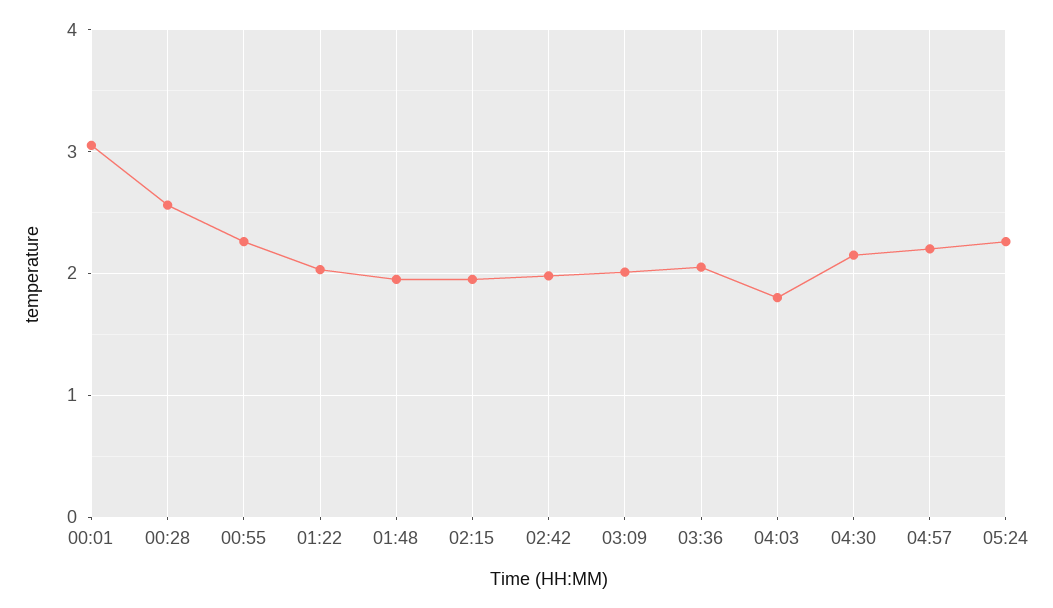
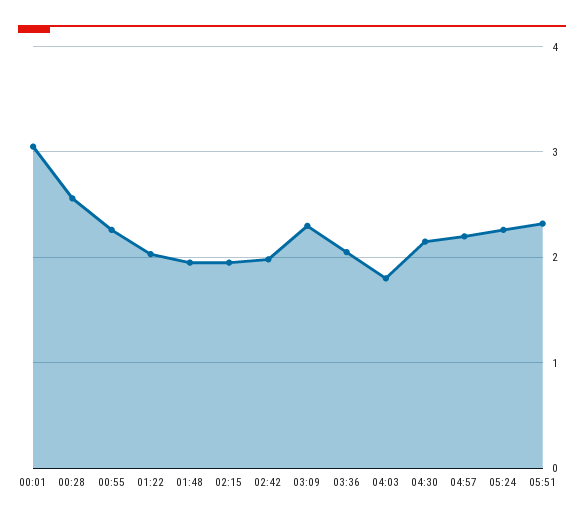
03:09: 2 -> 2.3
05:51: none -> 2.3

